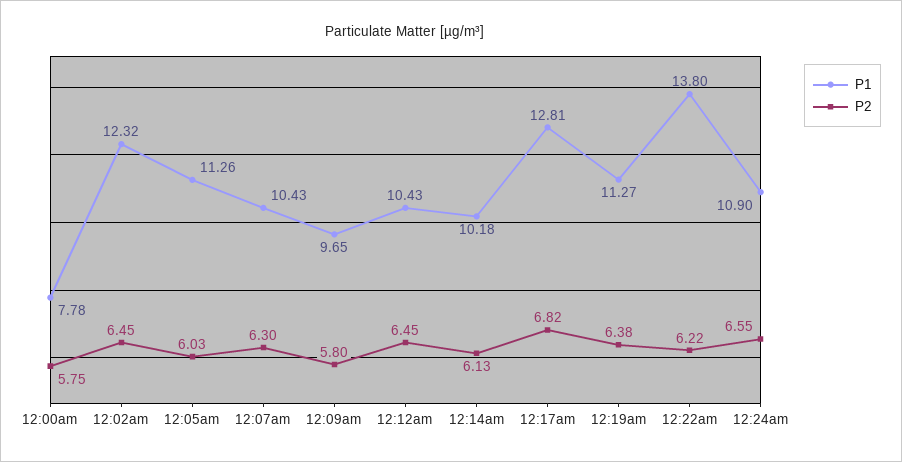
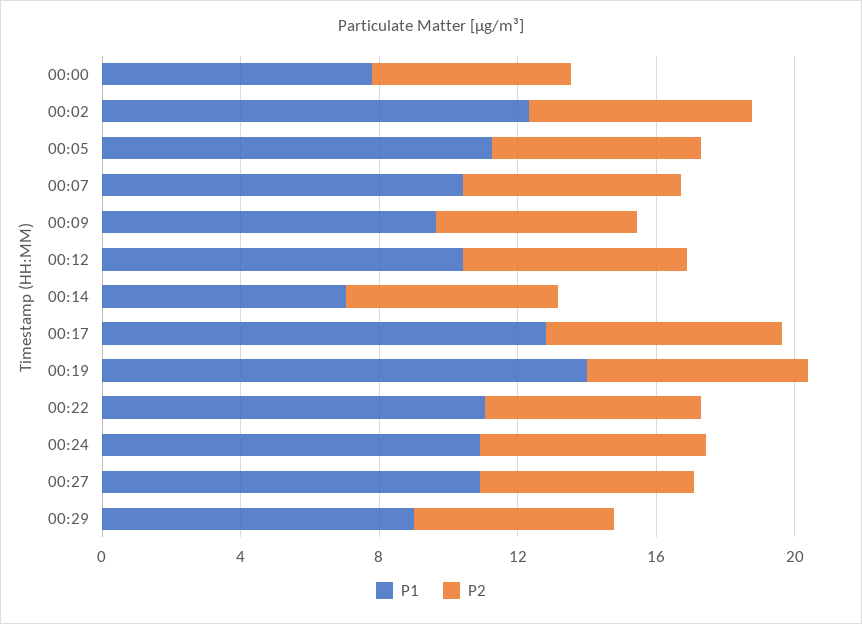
P1, 12:14am: 10.18 -> 7
P1, 12:19am: 11.27 -> 14
P1, 12:22am: 13.8 -> 11
P1, 00:27: none -> 11
P2, 00:27: none -> 6
P1, 00:29: none -> 9
P2, 00:29: none -> 6

